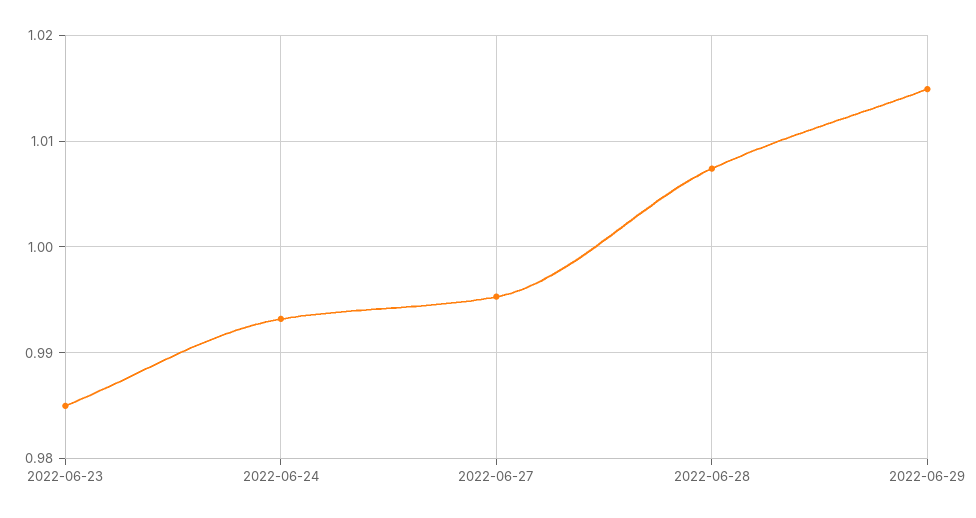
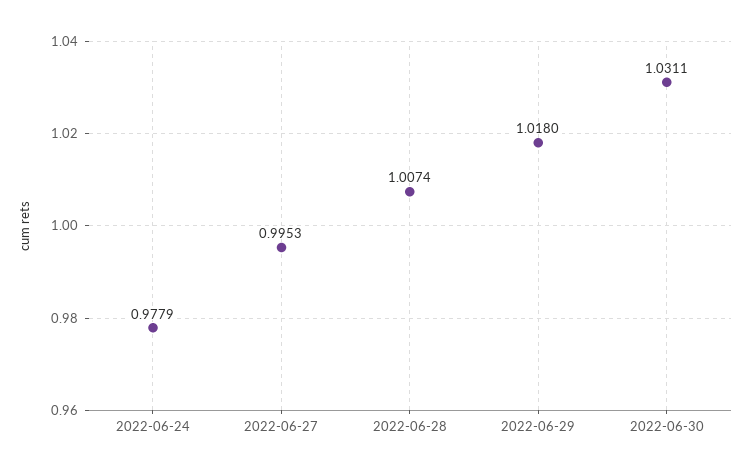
2022-06-23: 0.985 -> none
2022-06-24: 0.993 -> 0.9779
2022-06-29: 1.015 -> 1.018
2022-06-30: none -> 1.0311

